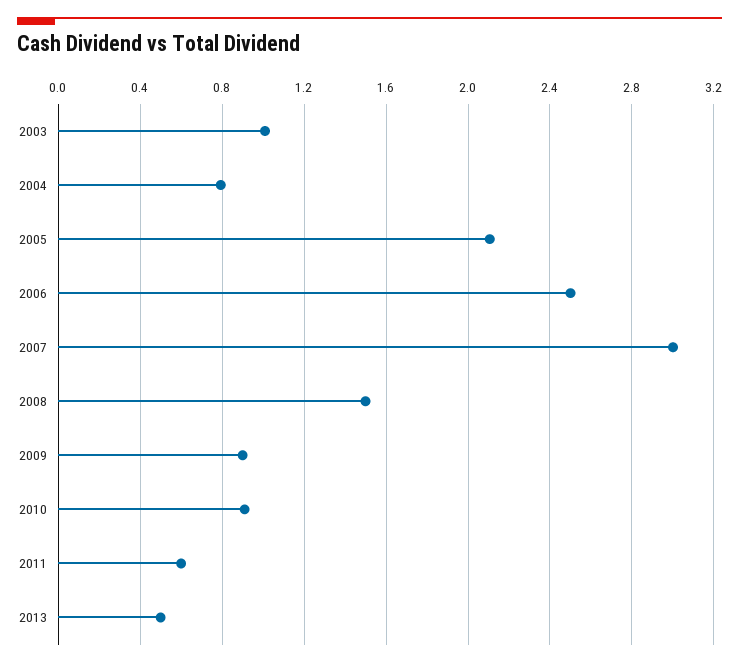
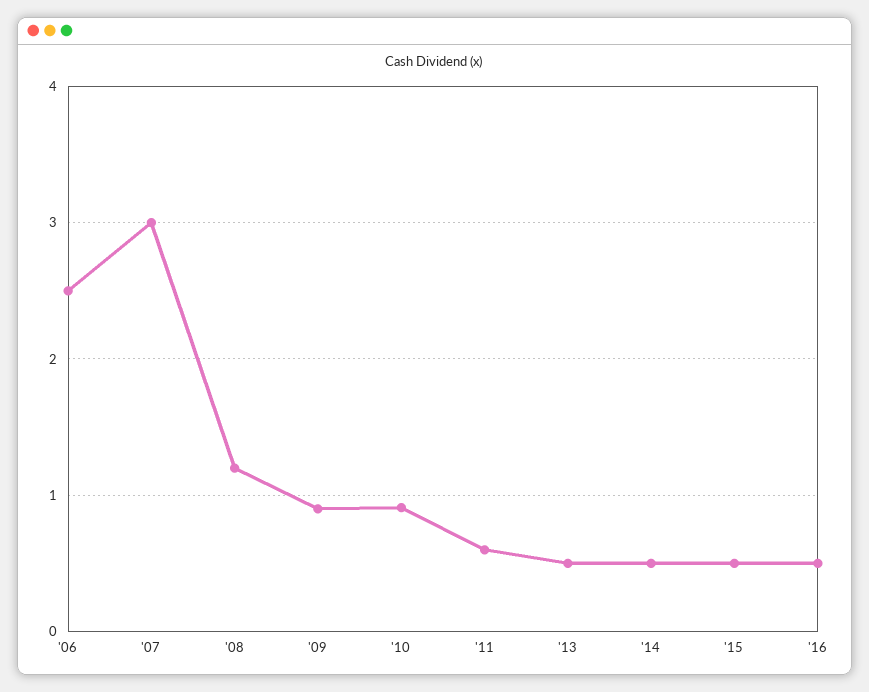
2003: 1 -> none
2004: 0.8 -> none
2005: 2.1 -> none
2008: 1.5 -> 1.2
'14: none -> 0.5
'15: none -> 0.5
'16: none -> 0.5

